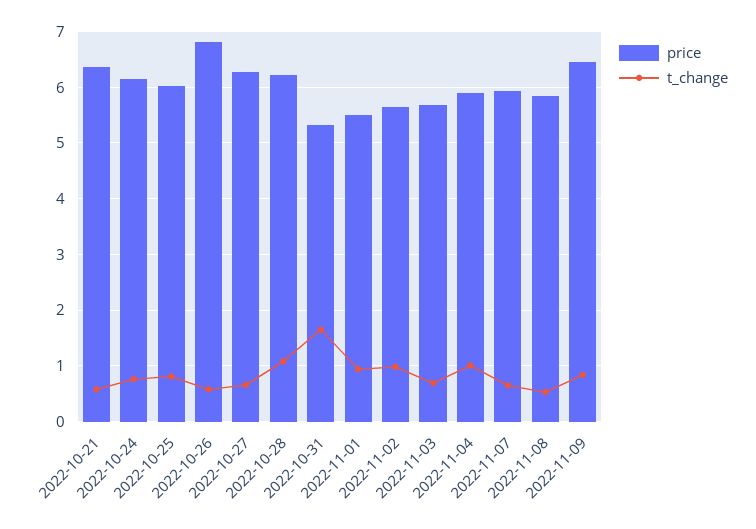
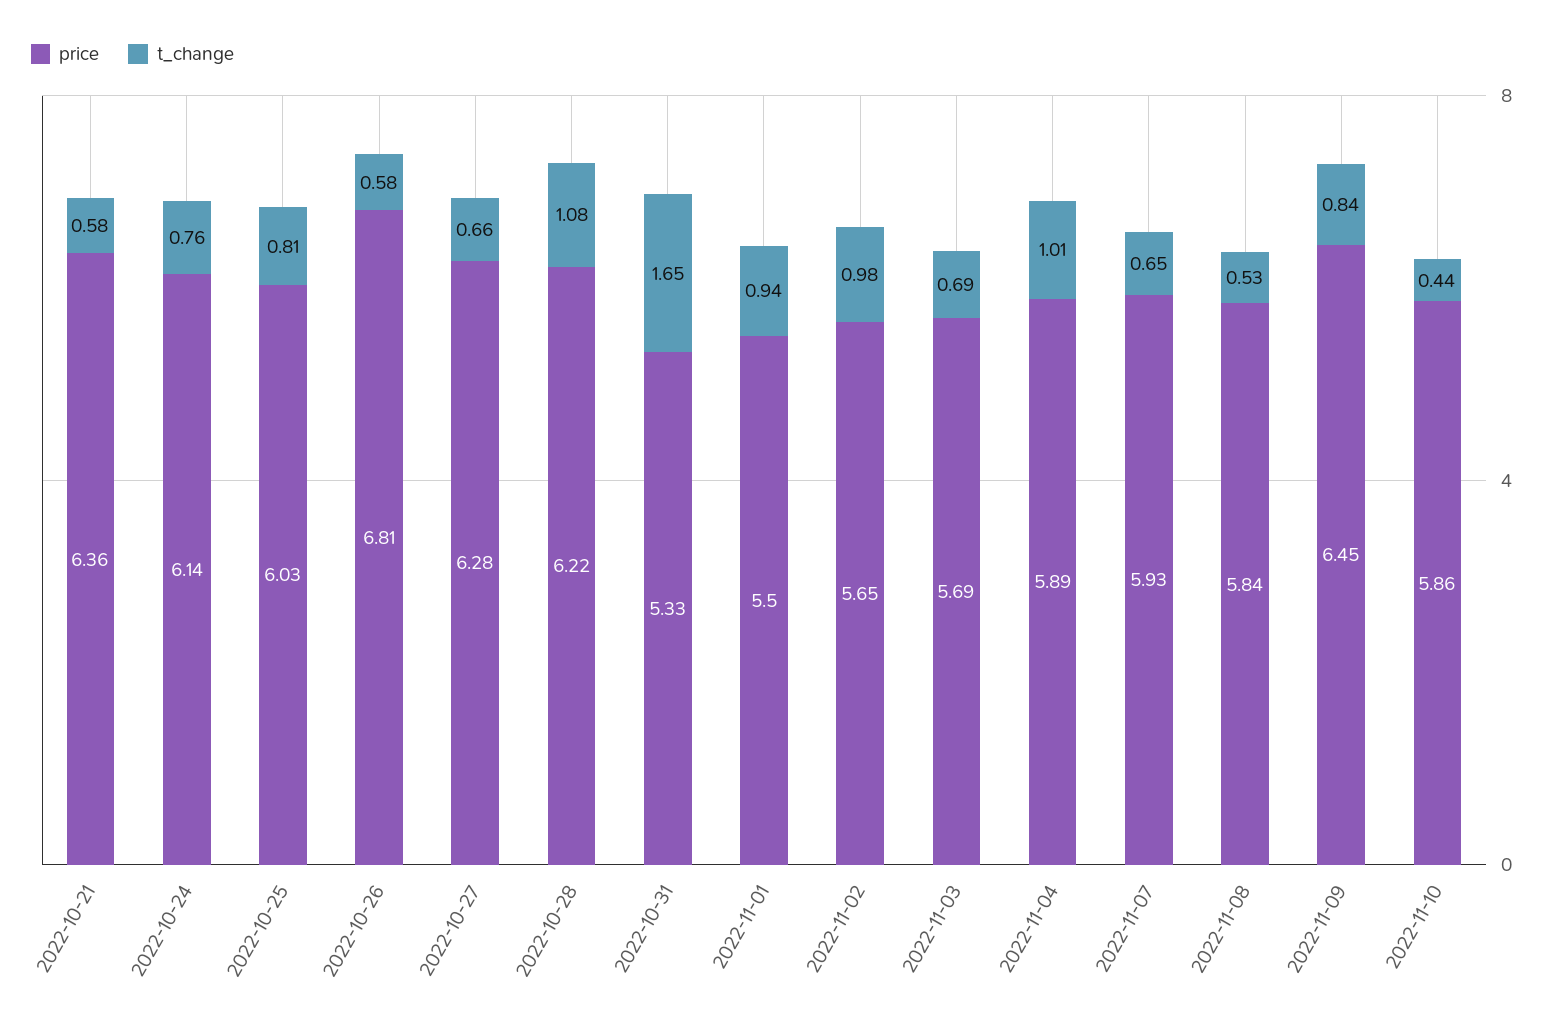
price, 2022-11-10: none -> 5.86
t_change, 2022-11-10: none -> 0.44

